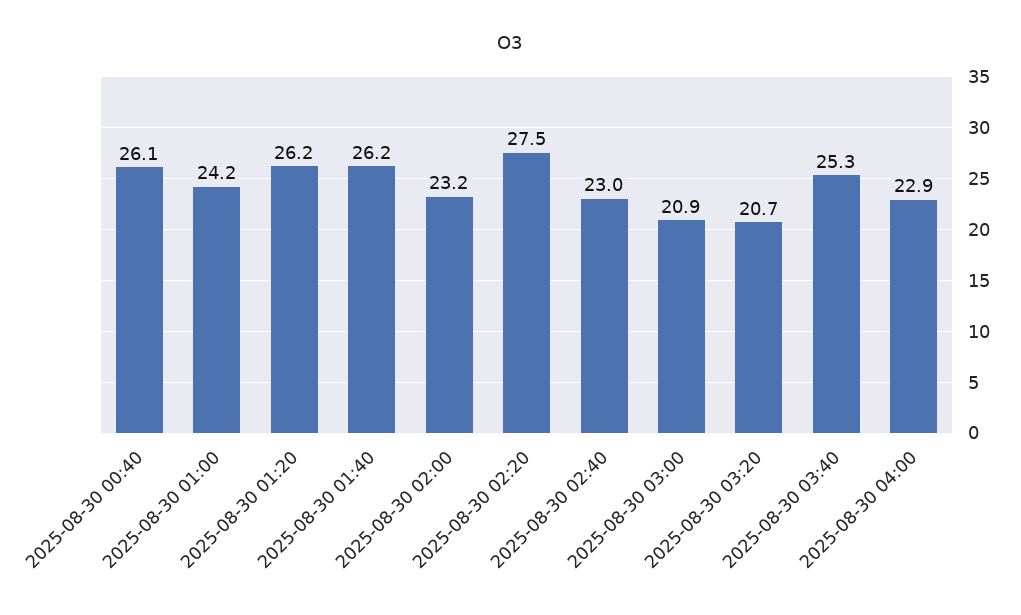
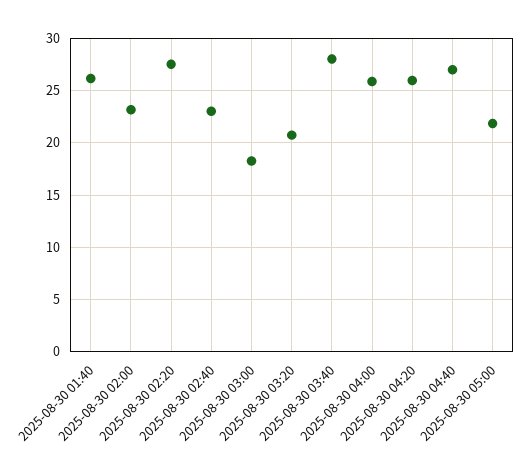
2025-08-30 00:40: 26.1 -> none
2025-08-30 01:00: 24.2 -> none
2025-08-30 01:20: 26.2 -> none
2025-08-30 03:00: 20.9 -> 18
2025-08-30 03:40: 25.3 -> 28
2025-08-30 04:00: 22.9 -> 26
2025-08-30 04:20: none -> 26
2025-08-30 04:40: none -> 27
2025-08-30 05:00: none -> 22

